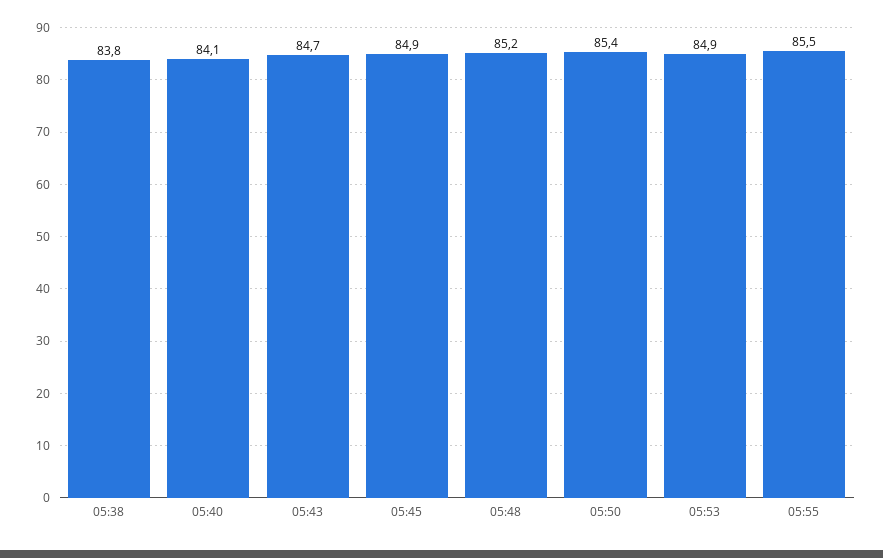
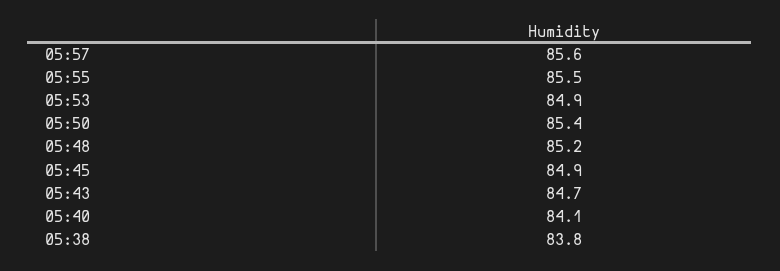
05:57: none -> 85.6

